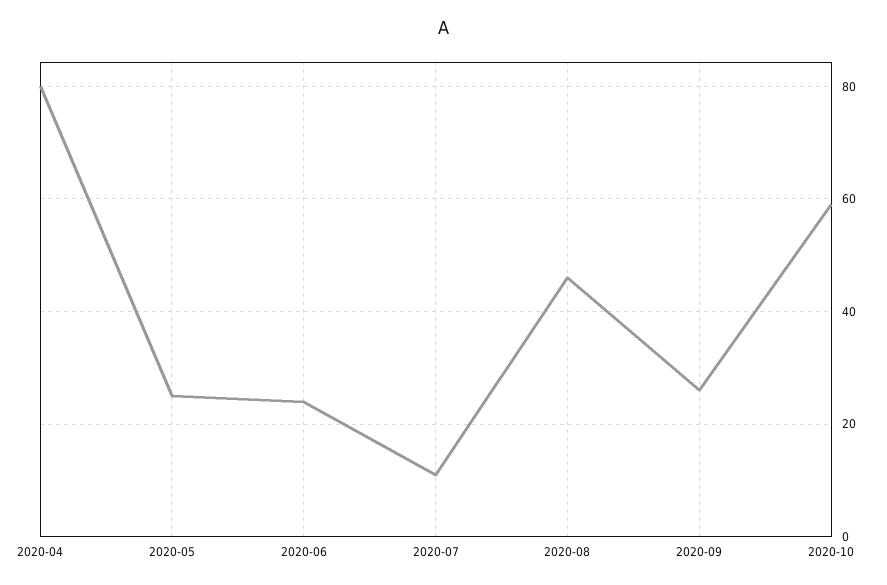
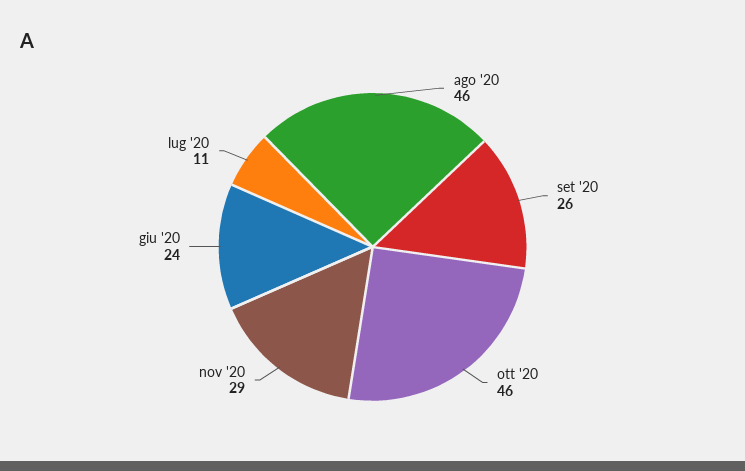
2020-04: 80 -> none
2020-05: 25 -> none
2020-10: 60 -> 46
nov '20: none -> 29

